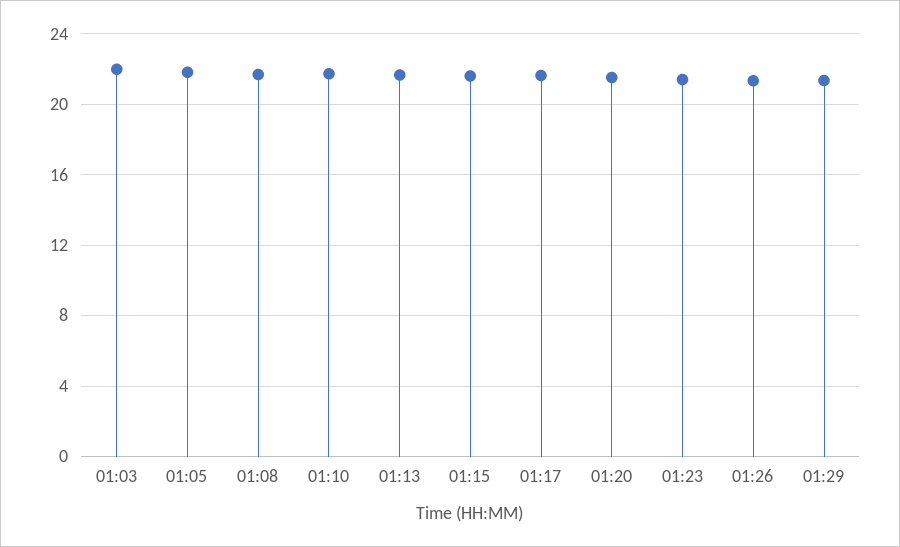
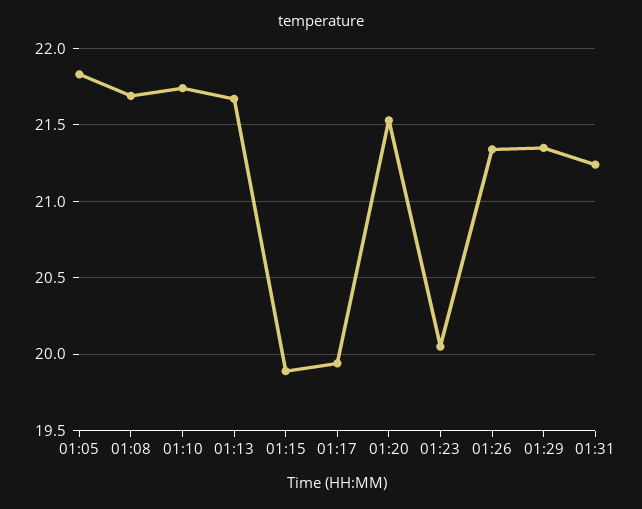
01:03: 22 -> none
01:15: 21.5 -> 19.9
01:17: 21.5 -> 19.95
01:23: 21.5 -> 20.05
01:31: none -> 21.25

